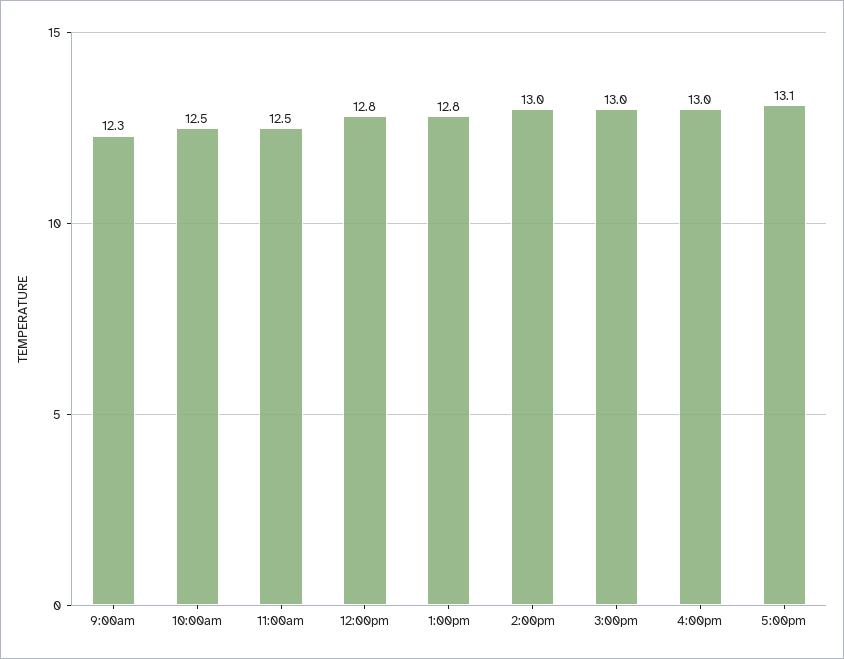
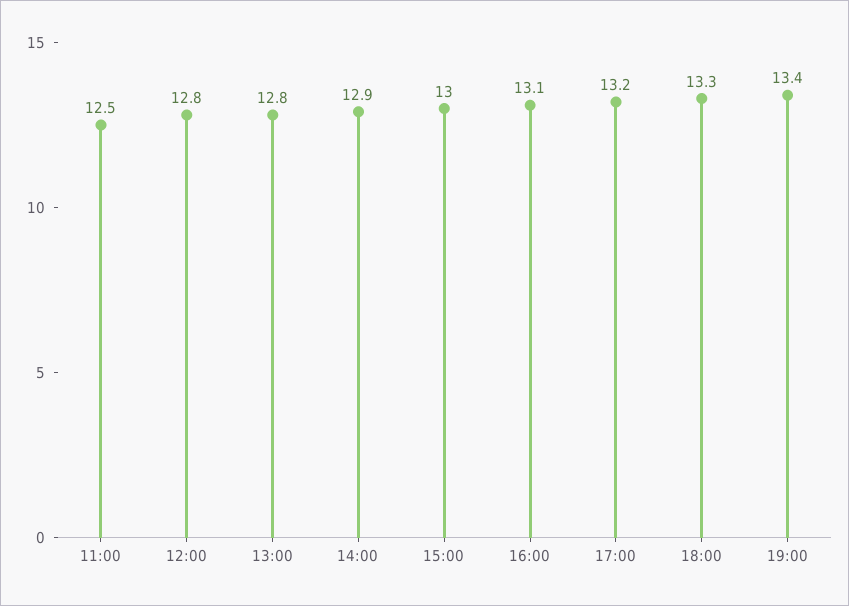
9:00am: 12.3 -> none
10:00am: 12.5 -> none
2:00pm: 13 -> 12.9
4:00pm: 13 -> 13.1
5:00pm: 13.1 -> 13.2
18:00: none -> 13.3
19:00: none -> 13.4

